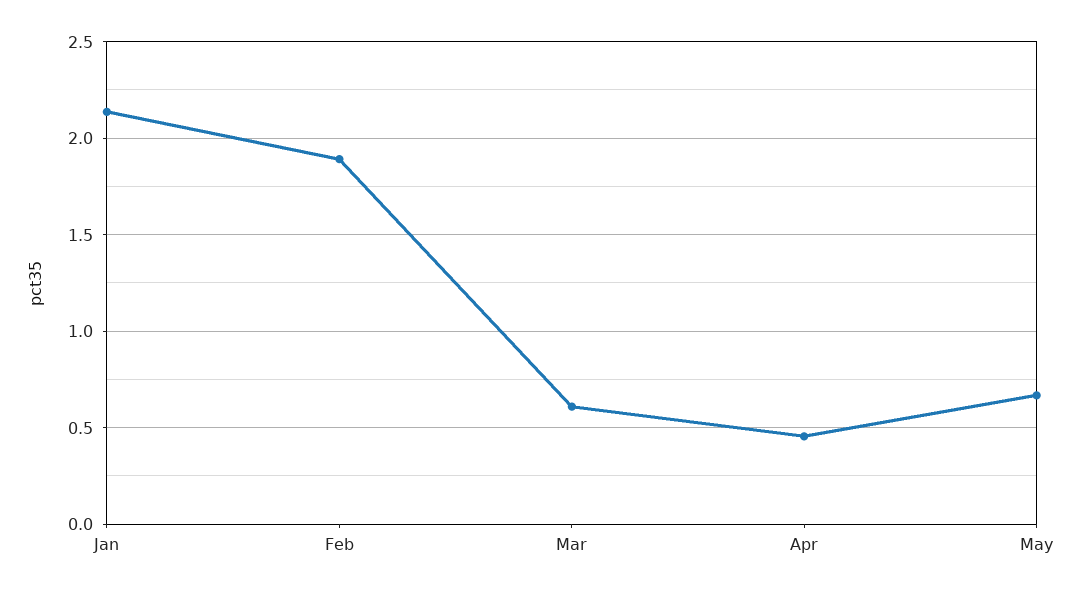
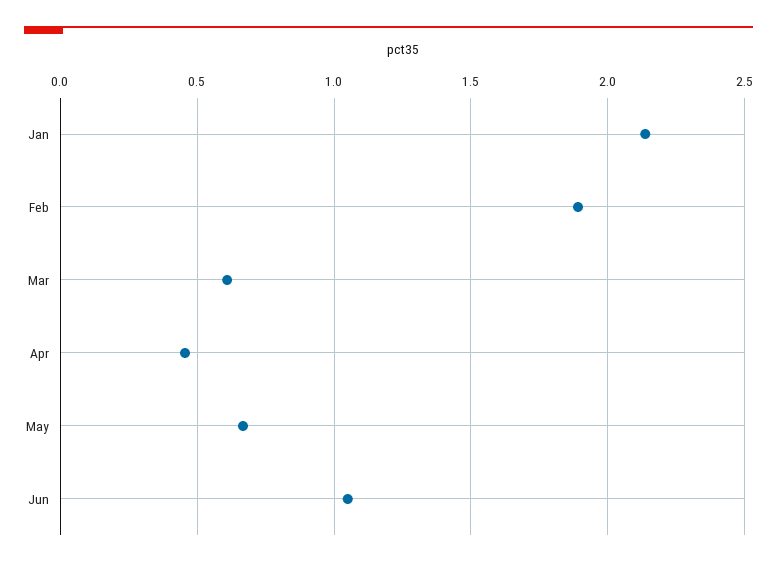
Jun: none -> 1.05

